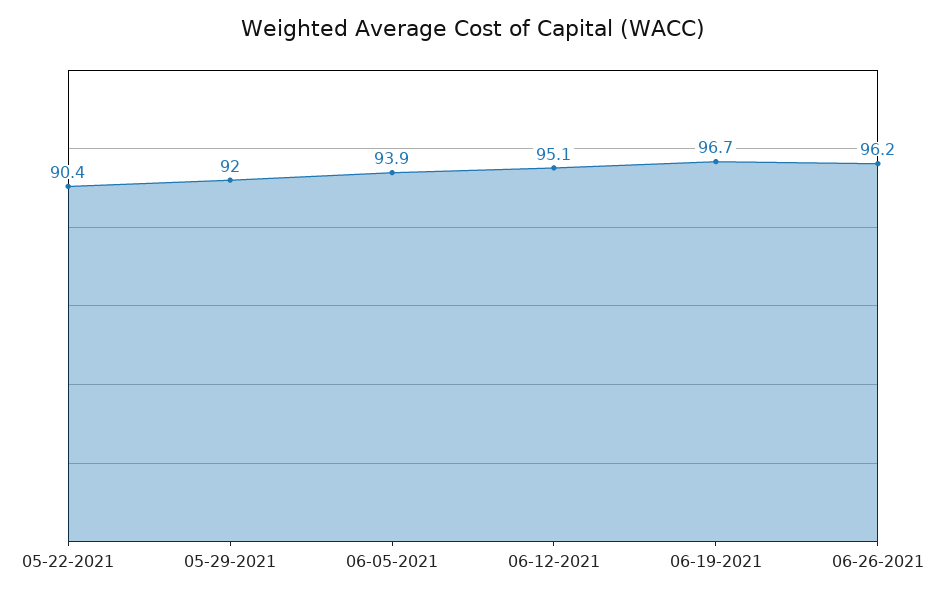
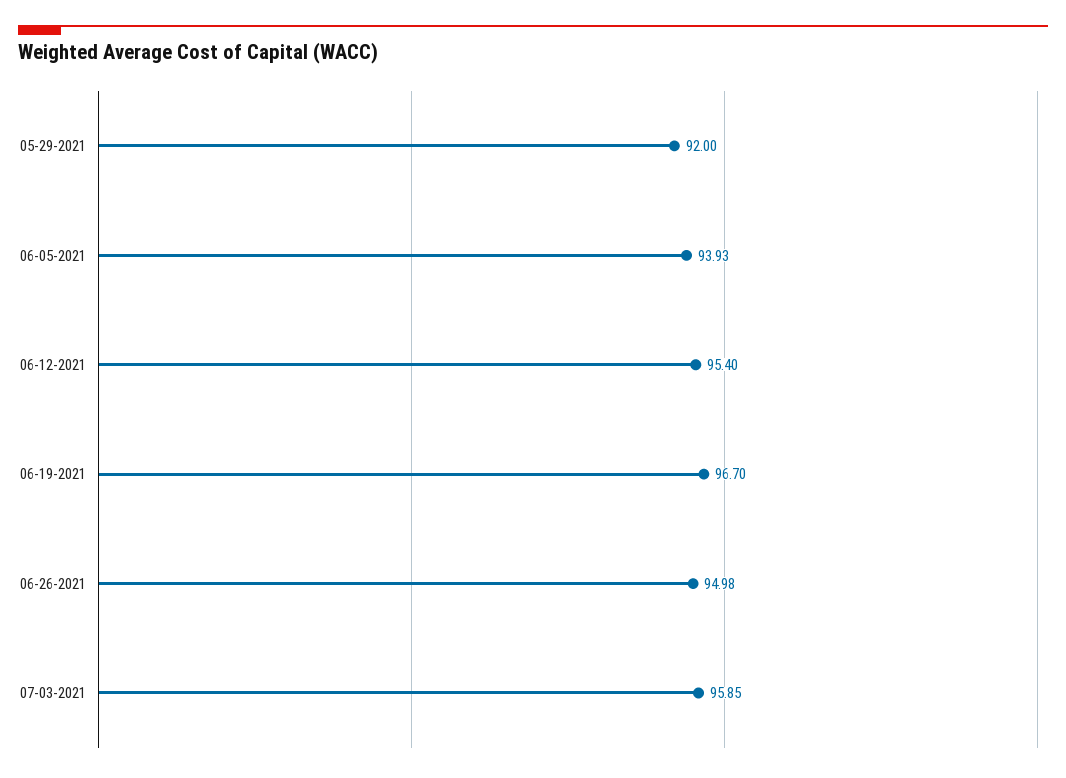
05-22-2021: 90.4 -> none
06-12-2021: 95.1 -> 95.4
06-26-2021: 96.2 -> 94.98
07-03-2021: none -> 95.85

